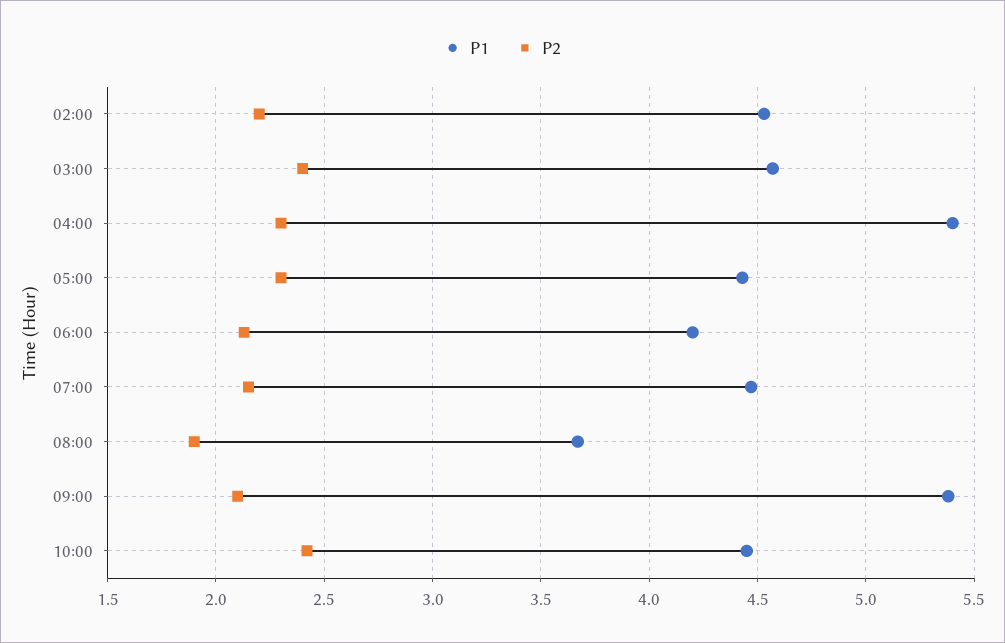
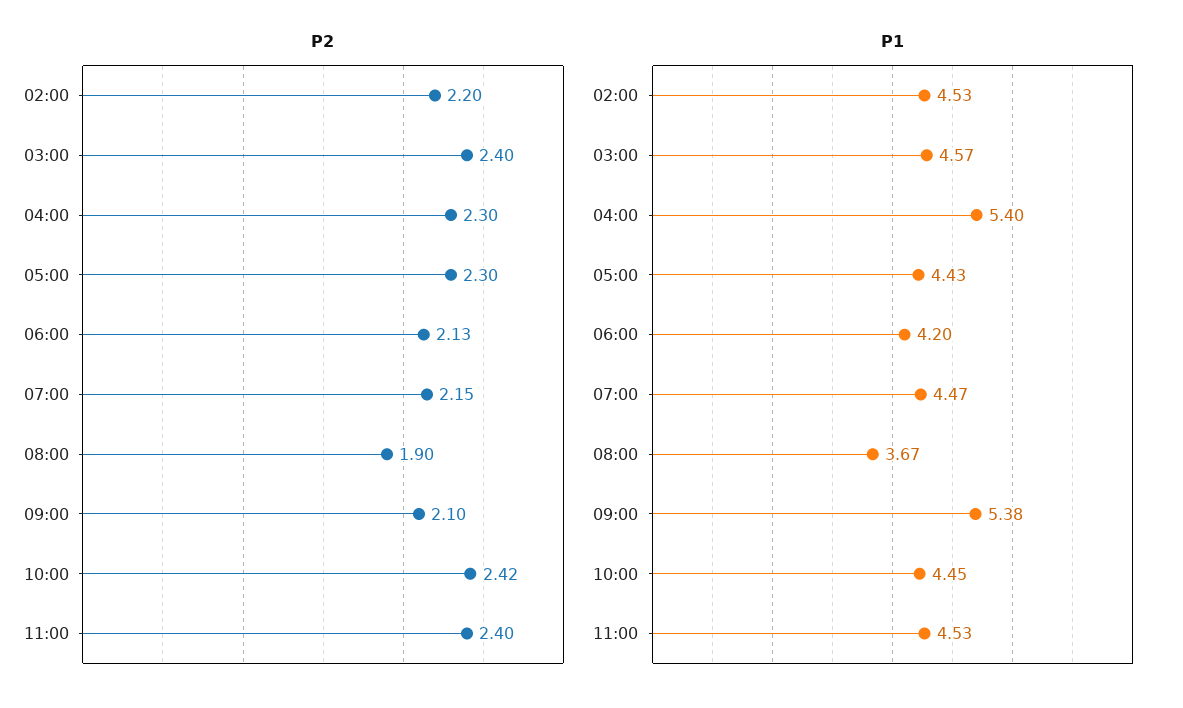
P2, 11:00: none -> 2.4
P1, 11:00: none -> 4.53

